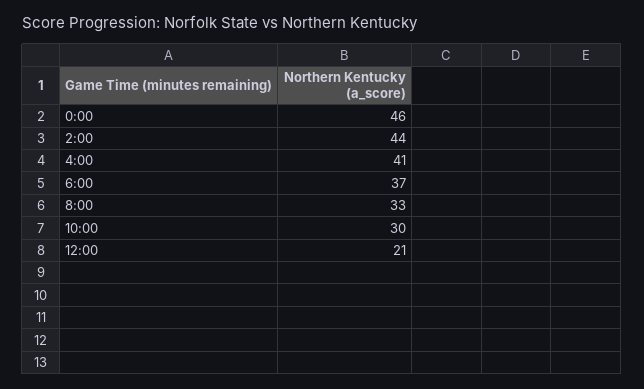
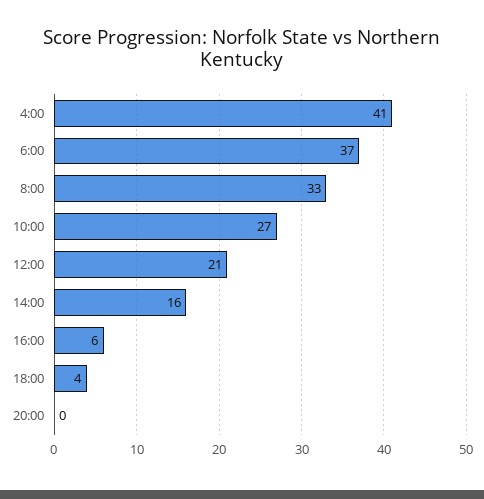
0:00: 46 -> none
2:00: 44 -> none
10:00: 30 -> 27
14:00: none -> 16
16:00: none -> 6
18:00: none -> 4
20:00: none -> 0

